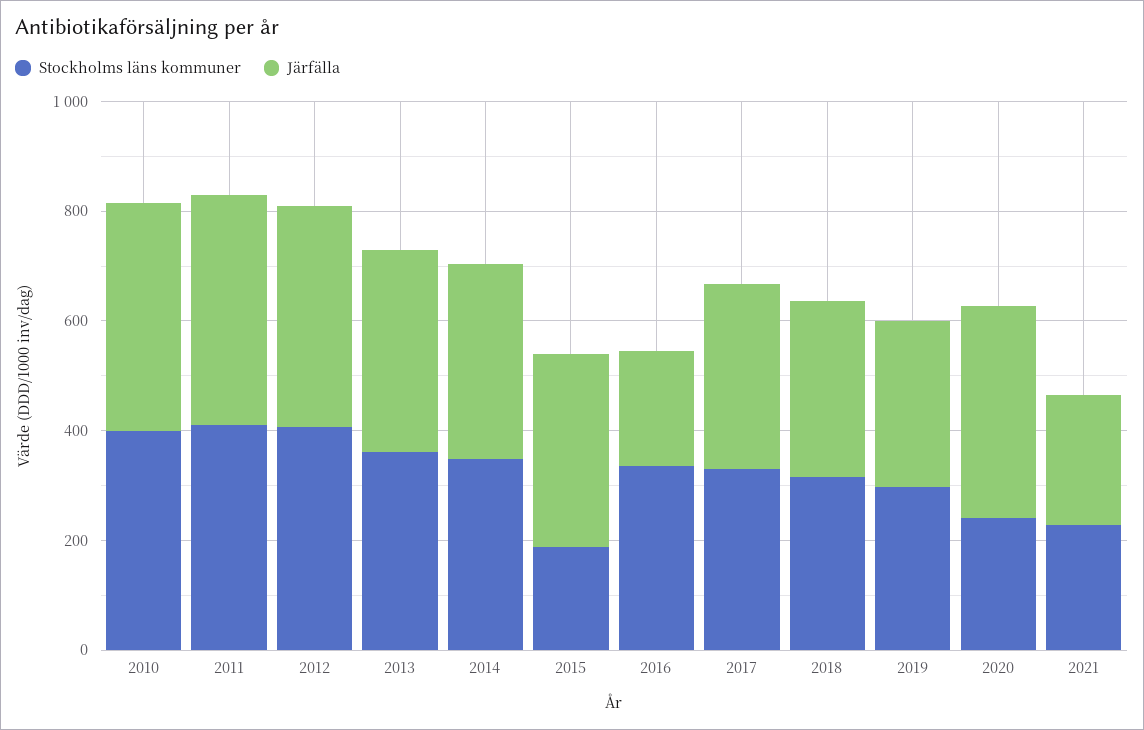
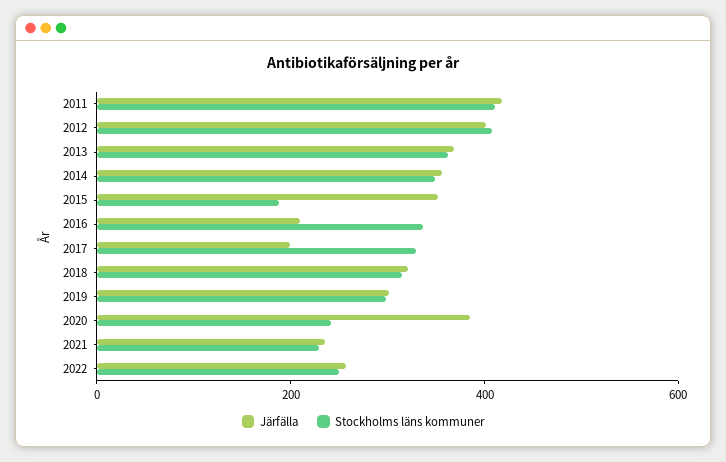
Stockholms läns kommuner, 2010: 400 -> none
Järfälla, 2010: 400 -> none
Järfälla, 2017: 350 -> 200
Järfälla, 2022: none -> 250
Stockholms läns kommuner, 2022: none -> 250

